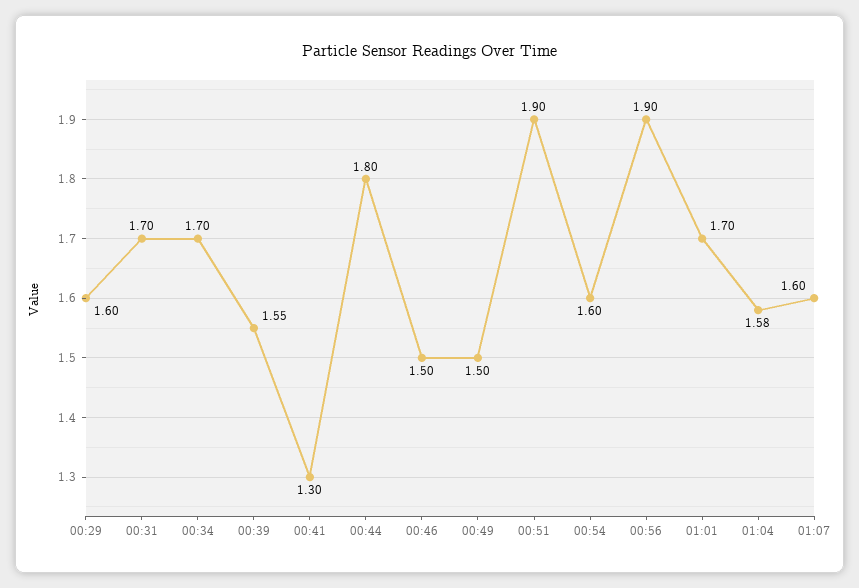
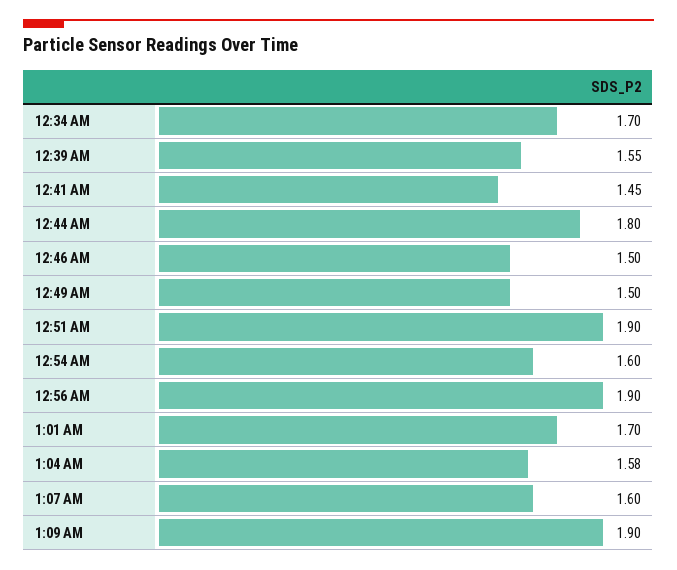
00:29: 1.6 -> none
00:31: 1.7 -> none
00:41: 1.3 -> 1.45
1:09 AM: none -> 1.9

